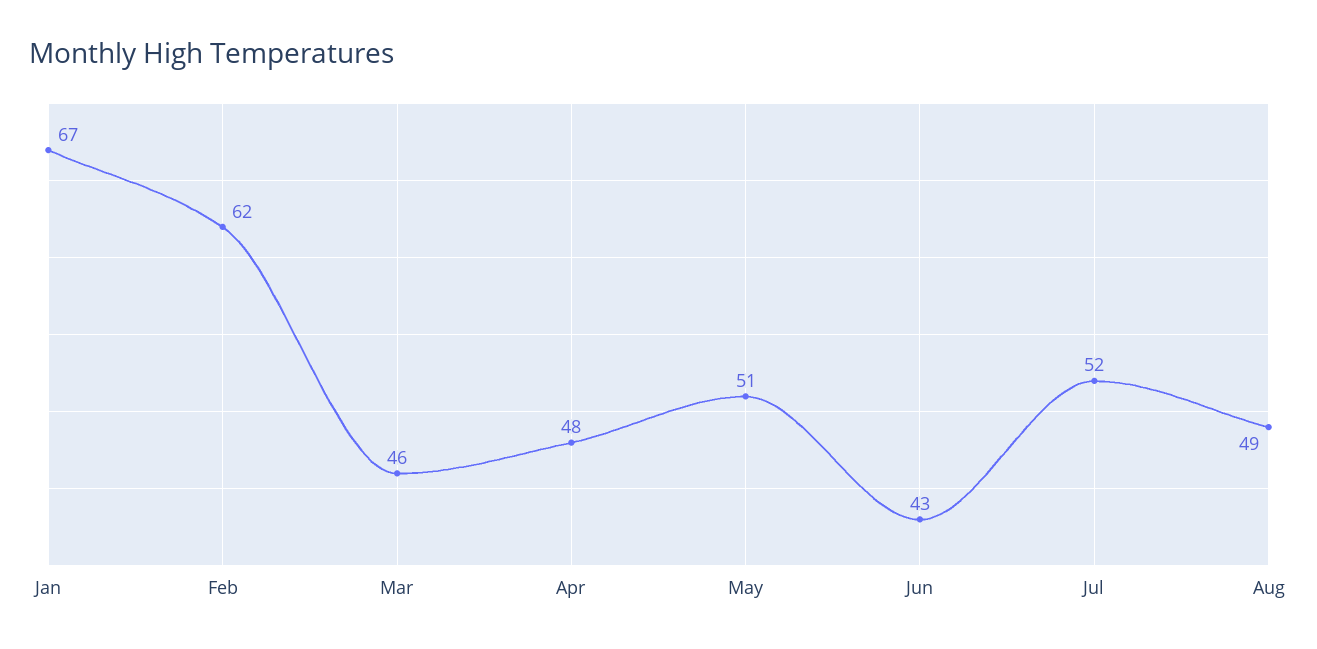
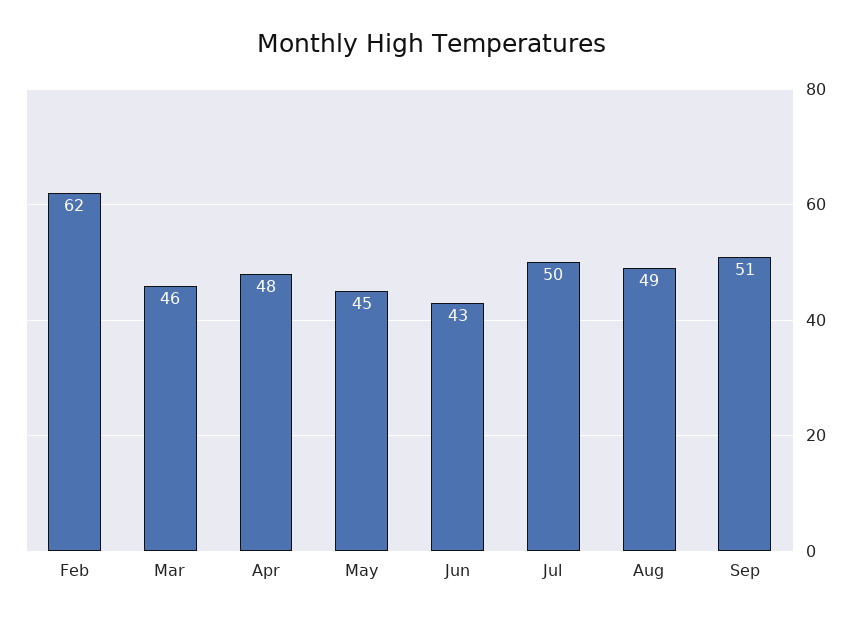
Jan: 67 -> none
May: 51 -> 45
Jul: 52 -> 50
Sep: none -> 51

